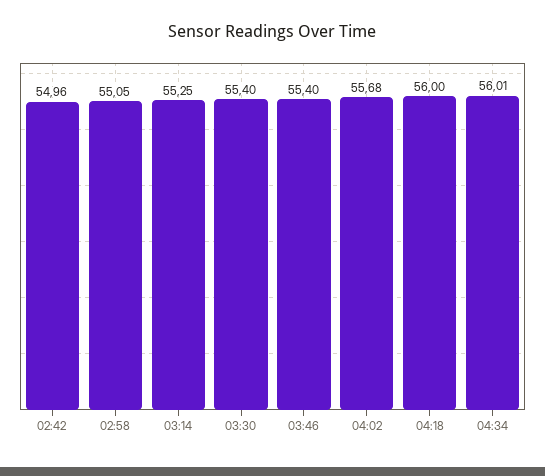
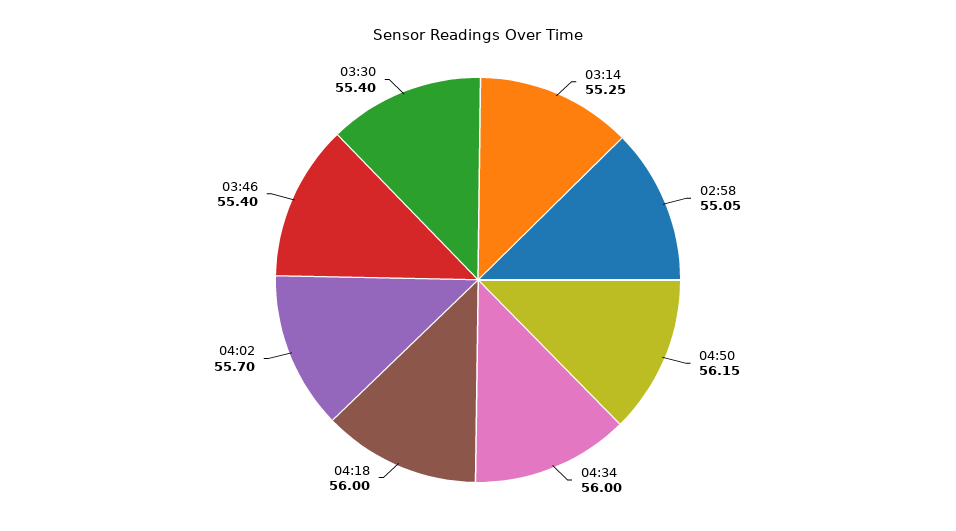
02:42: 54.96 -> none
04:02: 55.68 -> 55.7
04:34: 56.01 -> 56
04:50: none -> 56.15

